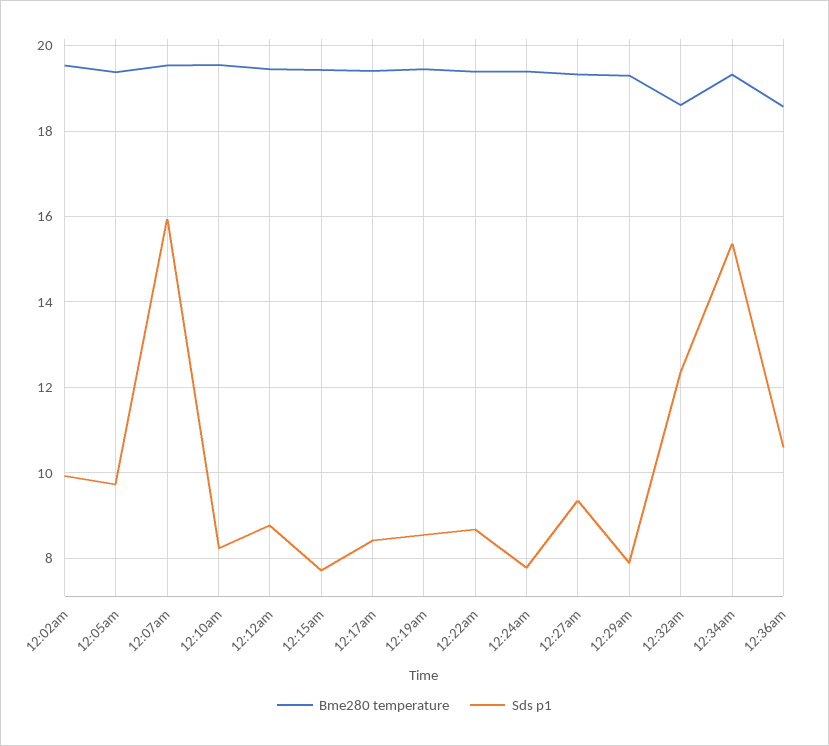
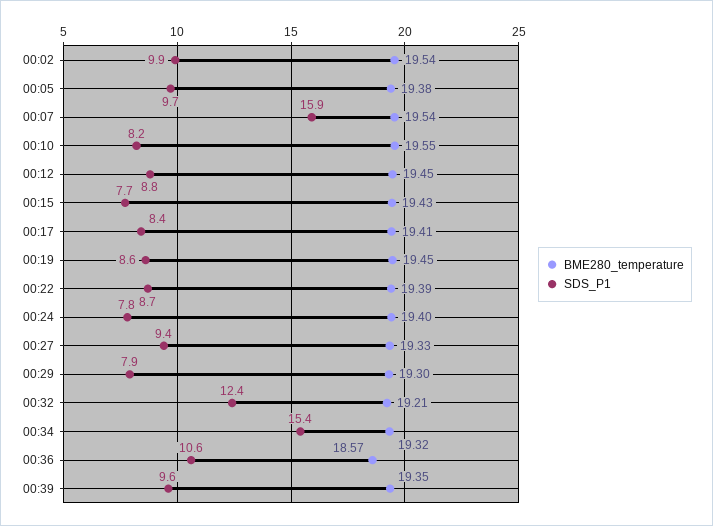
Bme280 temperature, 12:32am: 18.6 -> 19.21
Bme280 temperature, 00:39: none -> 19.35
Sds p1, 00:39: none -> 9.6

